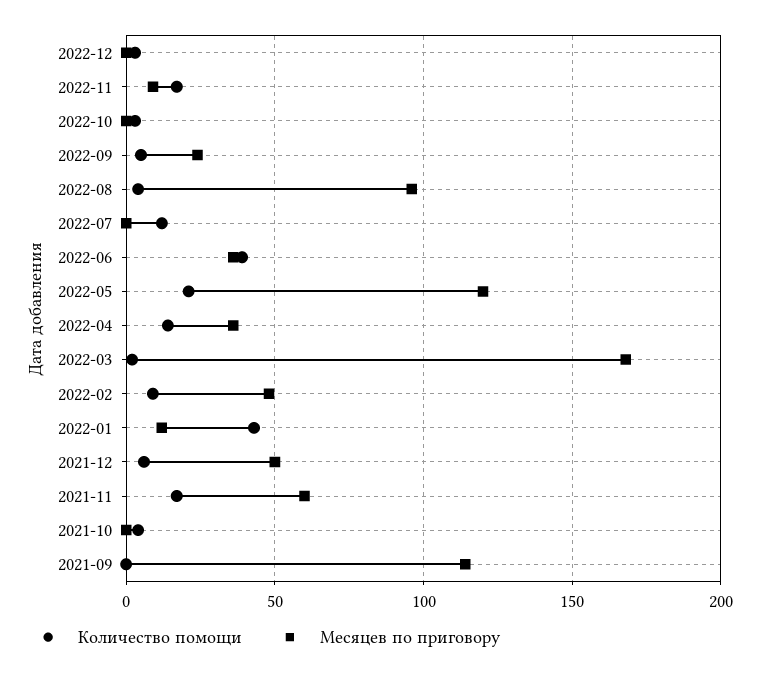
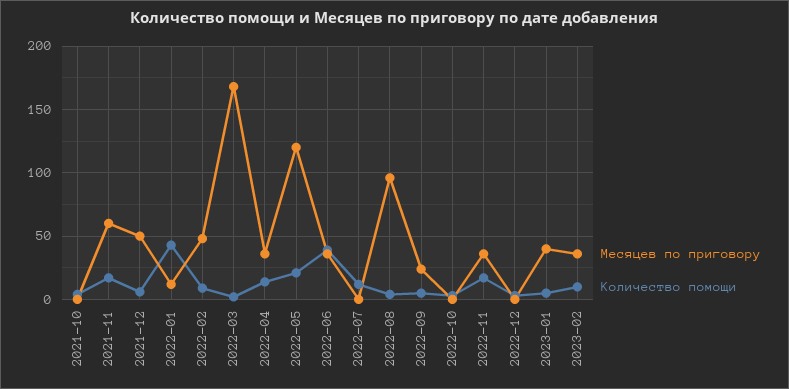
Месяцев по приговору, 2022-11: 10 -> 35
Количество помощи, 2021-09: 0 -> none
Месяцев по приговору, 2021-09: 115 -> none
Месяцев по приговору, 2023-01: none -> 40
Количество помощи, 2023-01: none -> 5
Месяцев по приговору, 2023-02: none -> 35
Количество помощи, 2023-02: none -> 10

